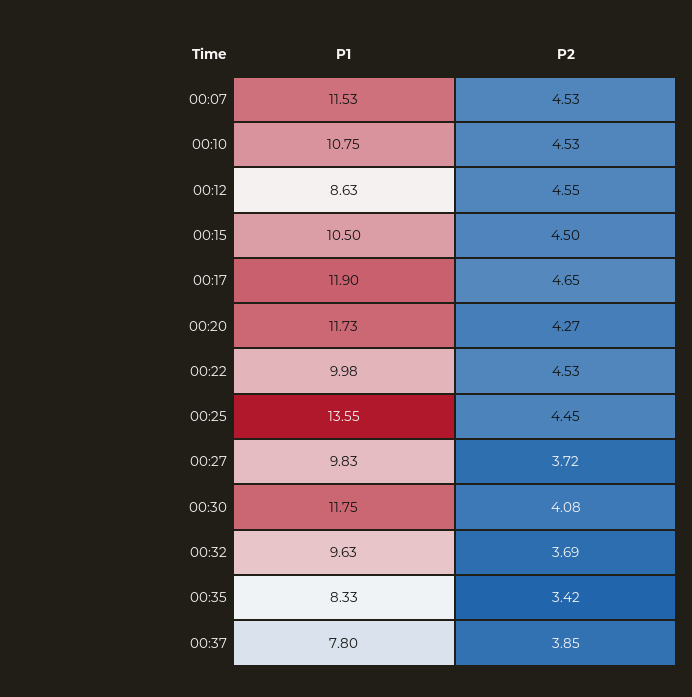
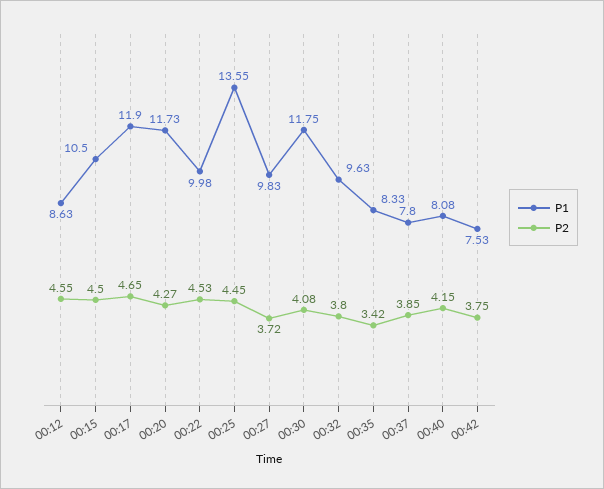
P1, 00:07: 11.53 -> none
P2, 00:07: 4.53 -> none
P1, 00:10: 10.75 -> none
P2, 00:10: 4.53 -> none
P2, 00:32: 3.69 -> 3.8
P1, 00:40: none -> 8.08
P2, 00:40: none -> 4.15
P1, 00:42: none -> 7.53
P2, 00:42: none -> 3.75

